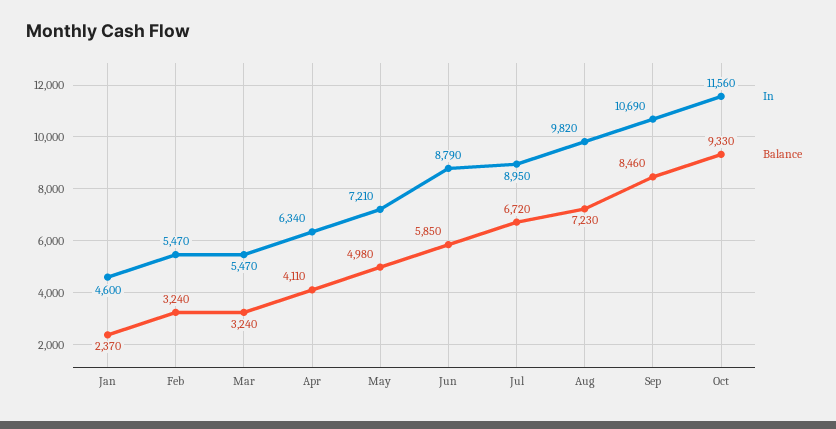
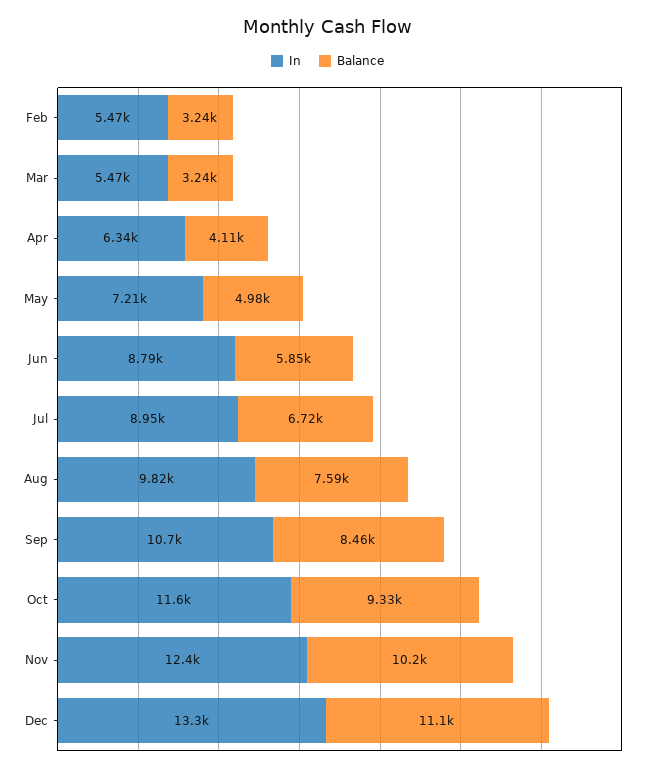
In, Jan: 4600 -> none
Balance, Jan: 2370 -> none
Balance, Aug: 7230 -> 7590
In, Nov: none -> 12400
Balance, Nov: none -> 10200
In, Dec: none -> 13300
Balance, Dec: none -> 11100

